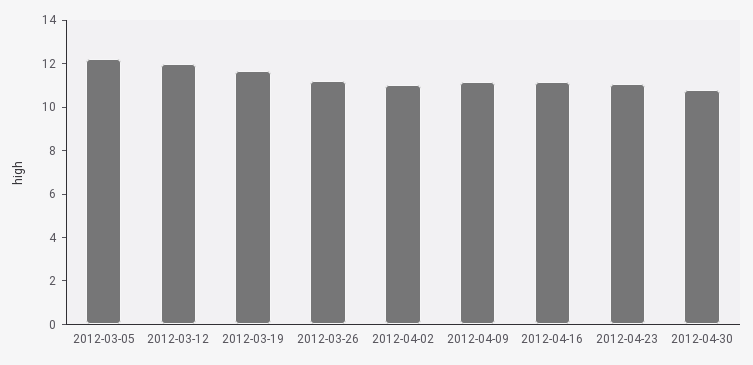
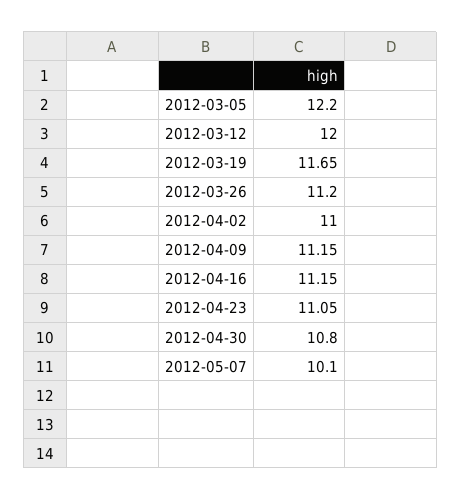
2012-05-07: none -> 10.1

